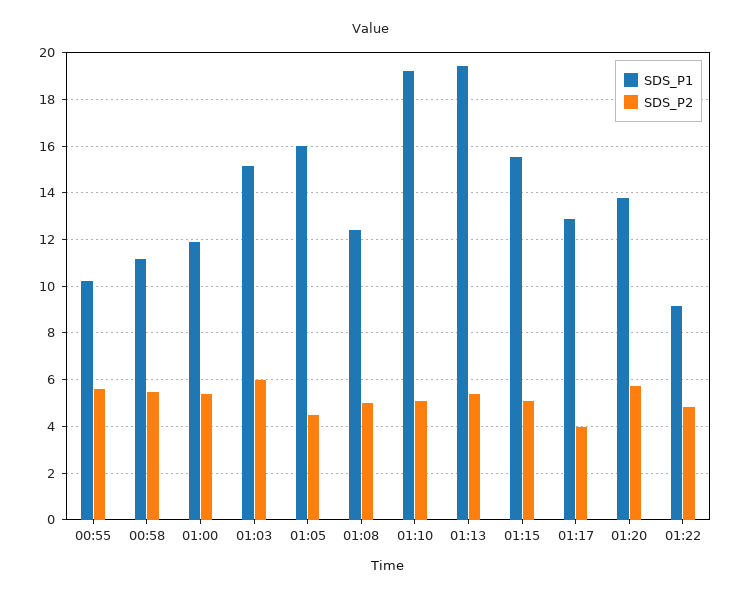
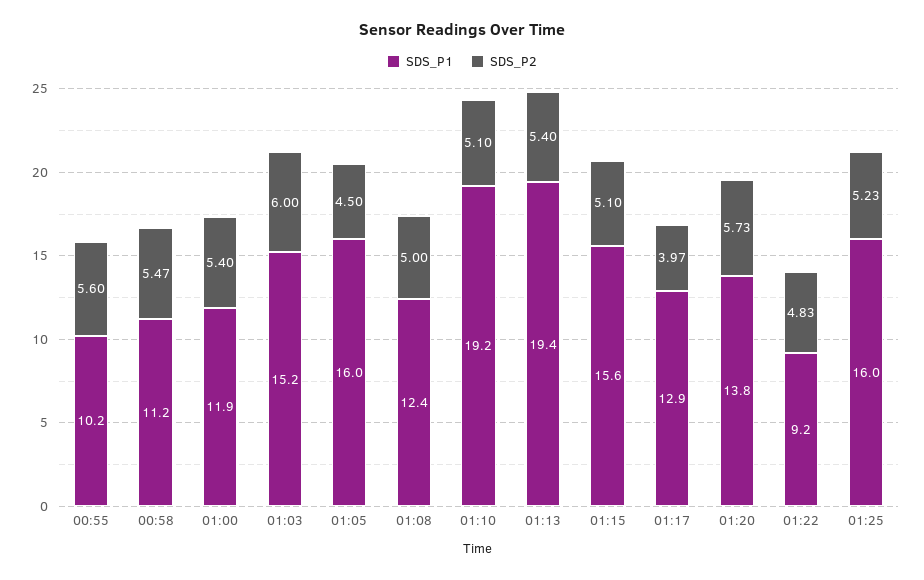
SDS_P1, 01:25: none -> 16
SDS_P2, 01:25: none -> 5.23

